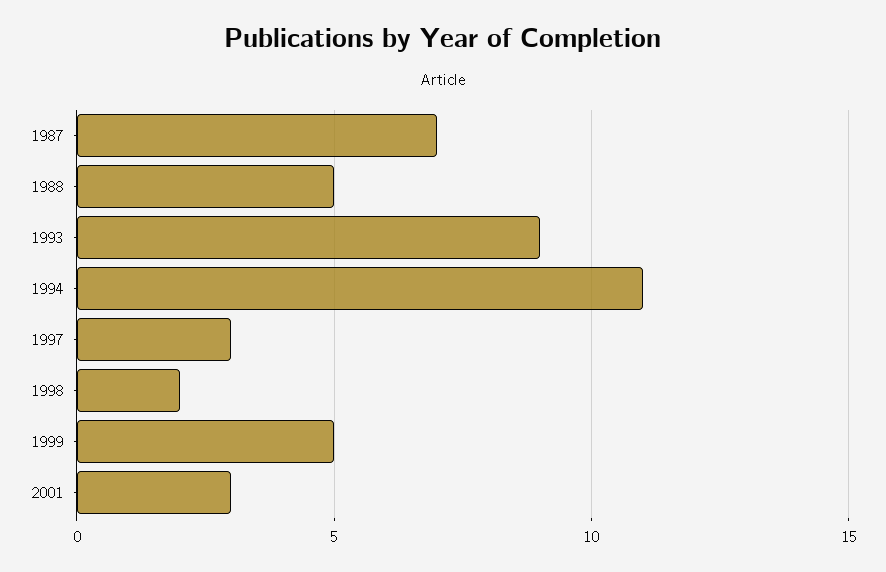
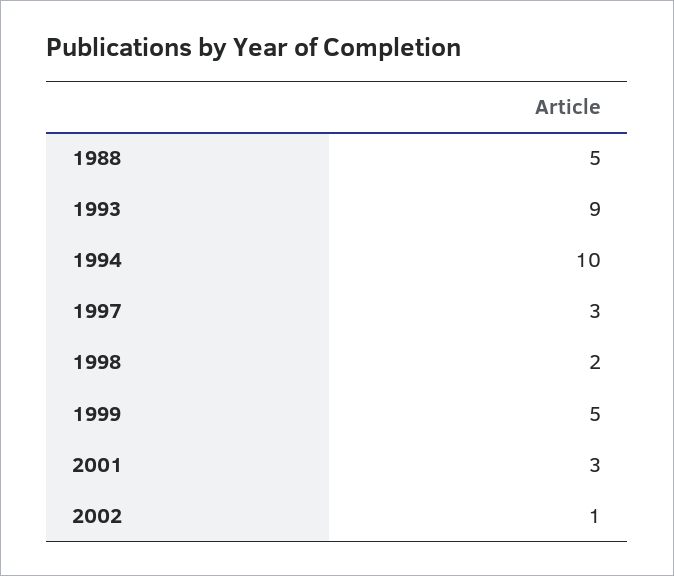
1987: 7 -> none
1994: 11 -> 10
2002: none -> 1

